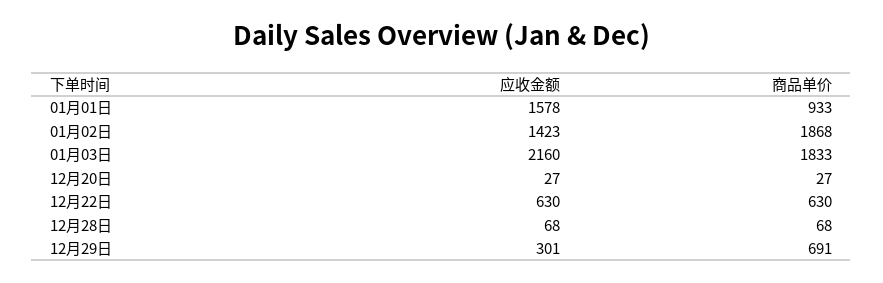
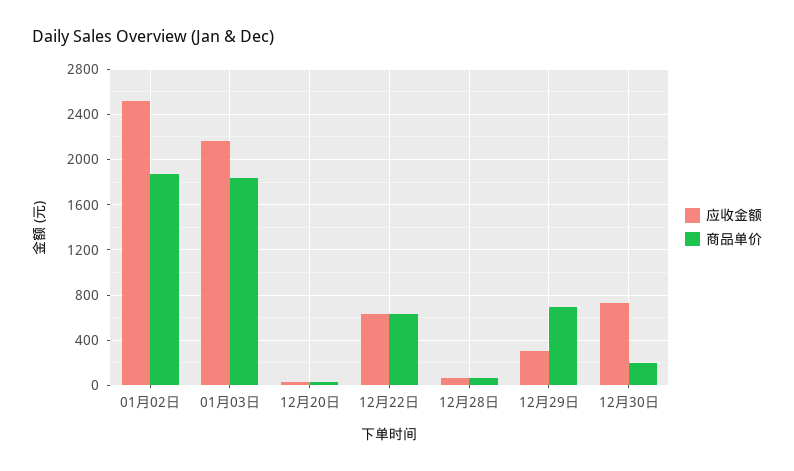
应收金额, 01月01日: 1578 -> none
商品单价, 01月01日: 933 -> none
应收金额, 01月02日: 1423 -> 2500
应收金额, 12月30日: none -> 700
商品单价, 12月30日: none -> 200

